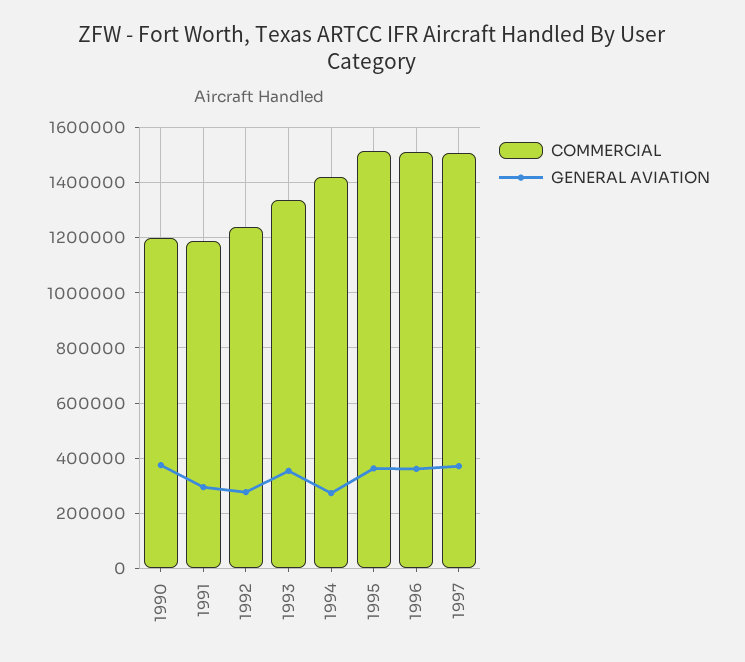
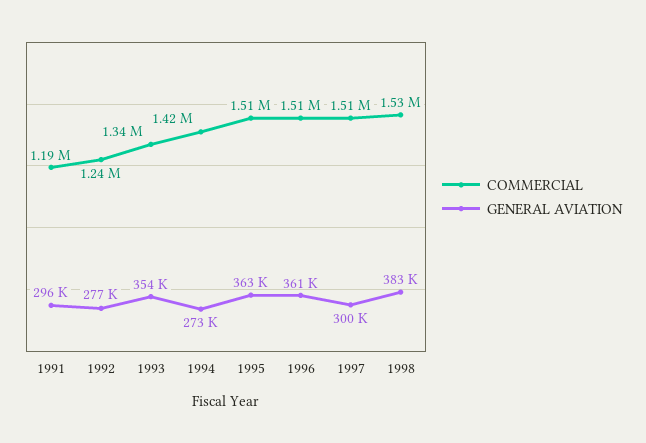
COMMERCIAL, 1990: 1200000 -> none
GENERAL AVIATION, 1990: 375000 -> none
GENERAL AVIATION, 1997: 375000 -> 300000
COMMERCIAL, 1998: none -> 1530000
GENERAL AVIATION, 1998: none -> 383000

